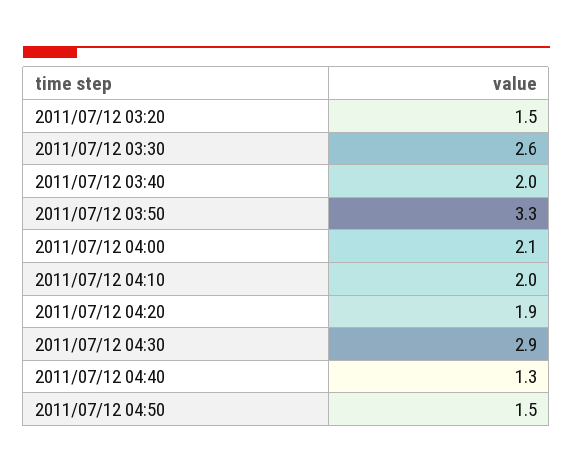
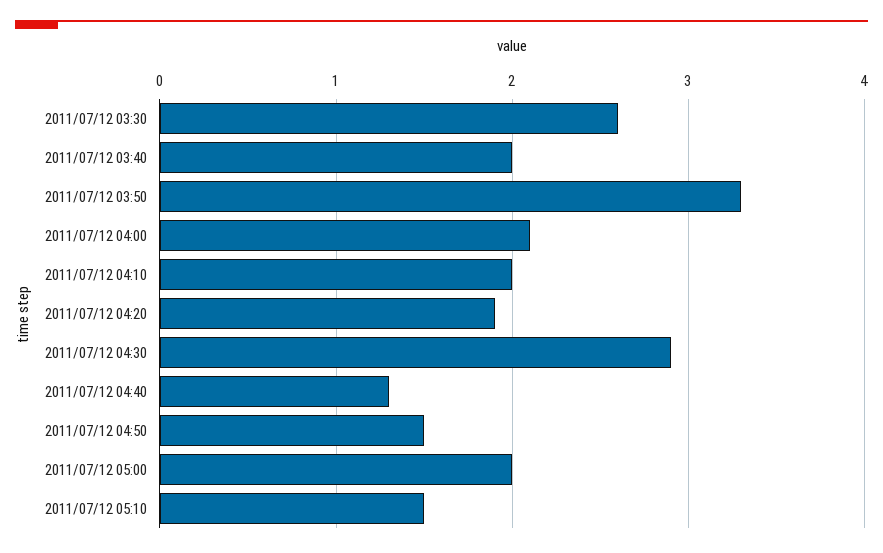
2011/07/12 03:20: 1.5 -> none
2011/07/12 05:00: none -> 2
2011/07/12 05:10: none -> 1.5

